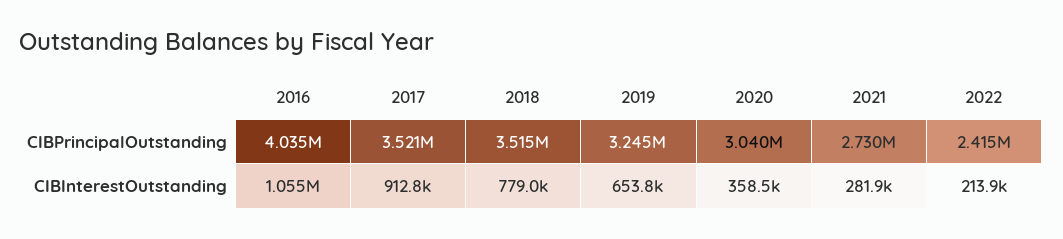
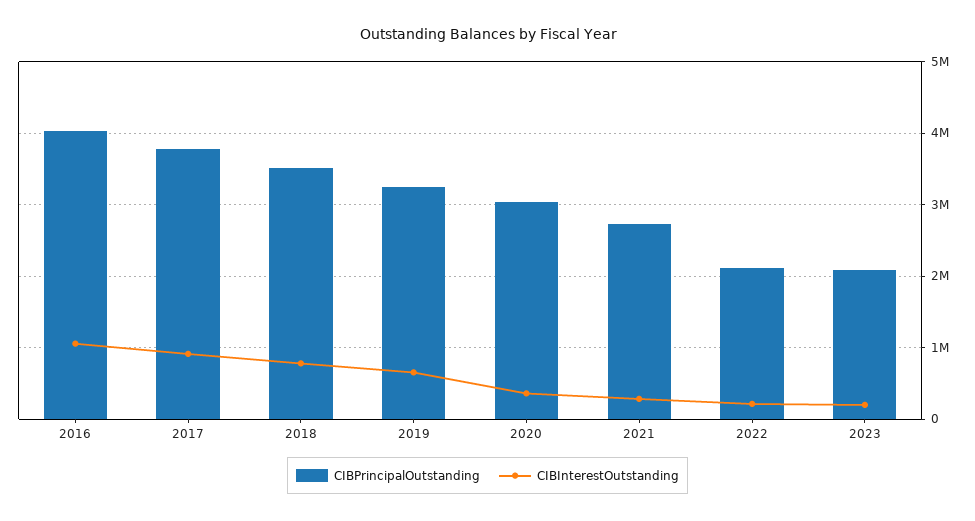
CIBPrincipalOutstanding, 2017: 3521000 -> 3800000
CIBPrincipalOutstanding, 2022: 2415000 -> 2100000
CIBPrincipalOutstanding, 2023: none -> 2100000
CIBInterestOutstanding, 2023: none -> 200000

